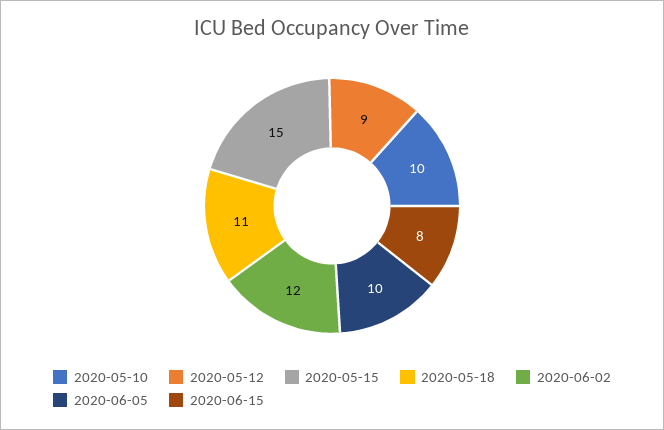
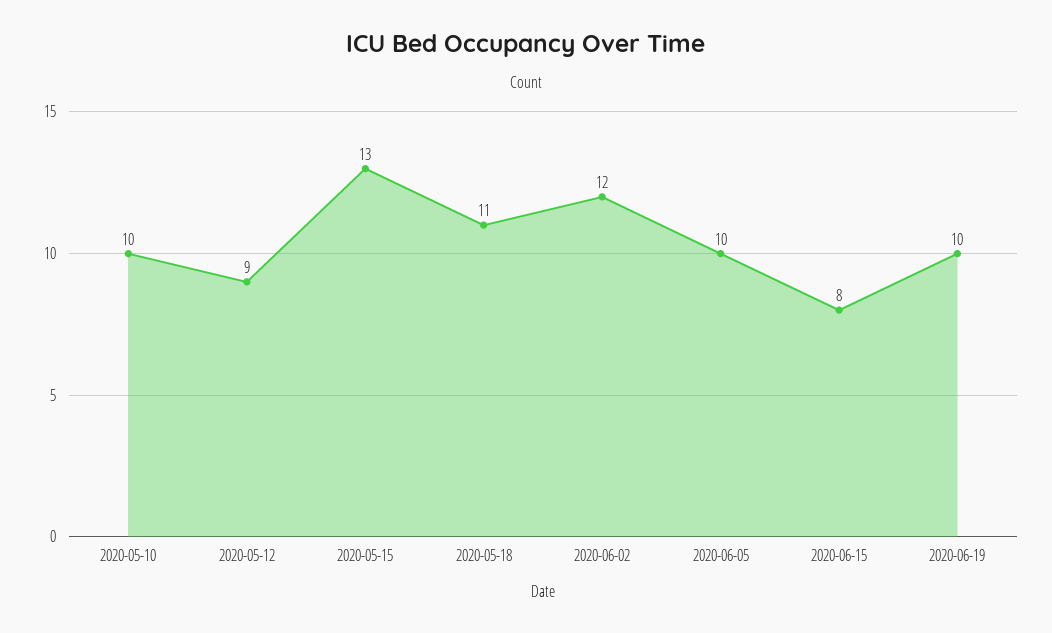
2020-05-15: 15 -> 13
2020-06-19: none -> 10

